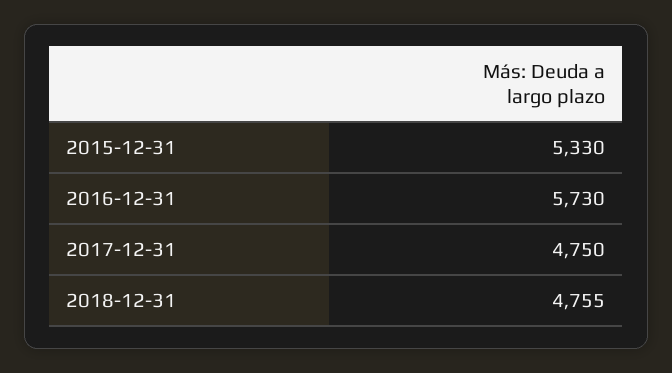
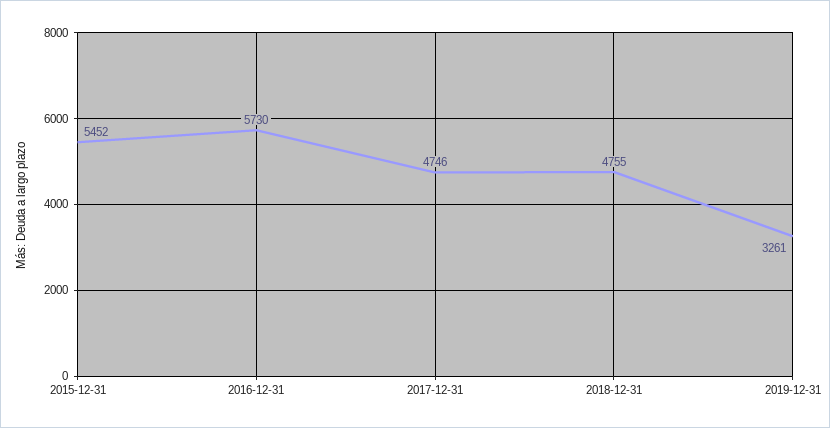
2015-12-31: 5330 -> 5452
2017-12-31: 4750 -> 4746
2019-12-31: none -> 3261

